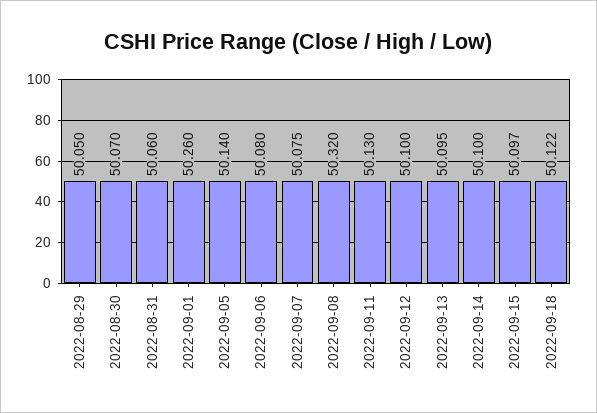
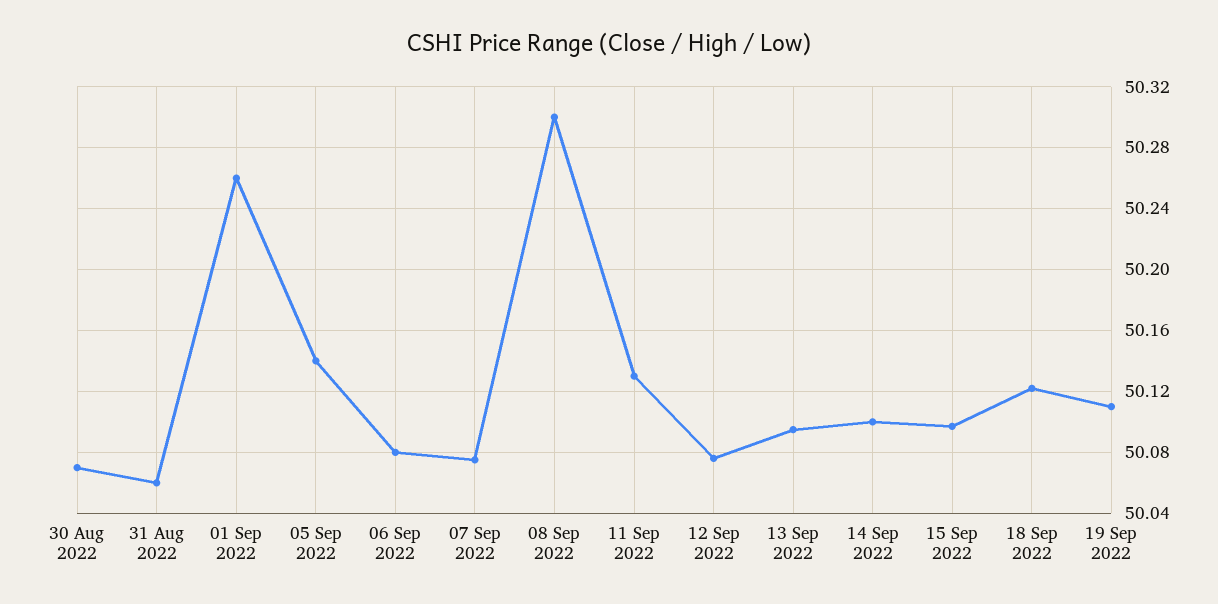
2022-08-29: 50.05 -> none
2022-09-08: 50.32 -> 50.3
2022-09-12: 50.1 -> 50.075
19 Sep 2022: none -> 50.11

